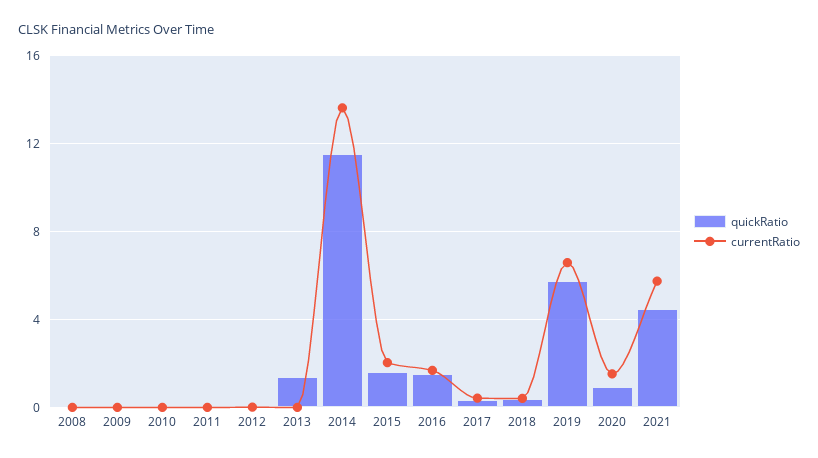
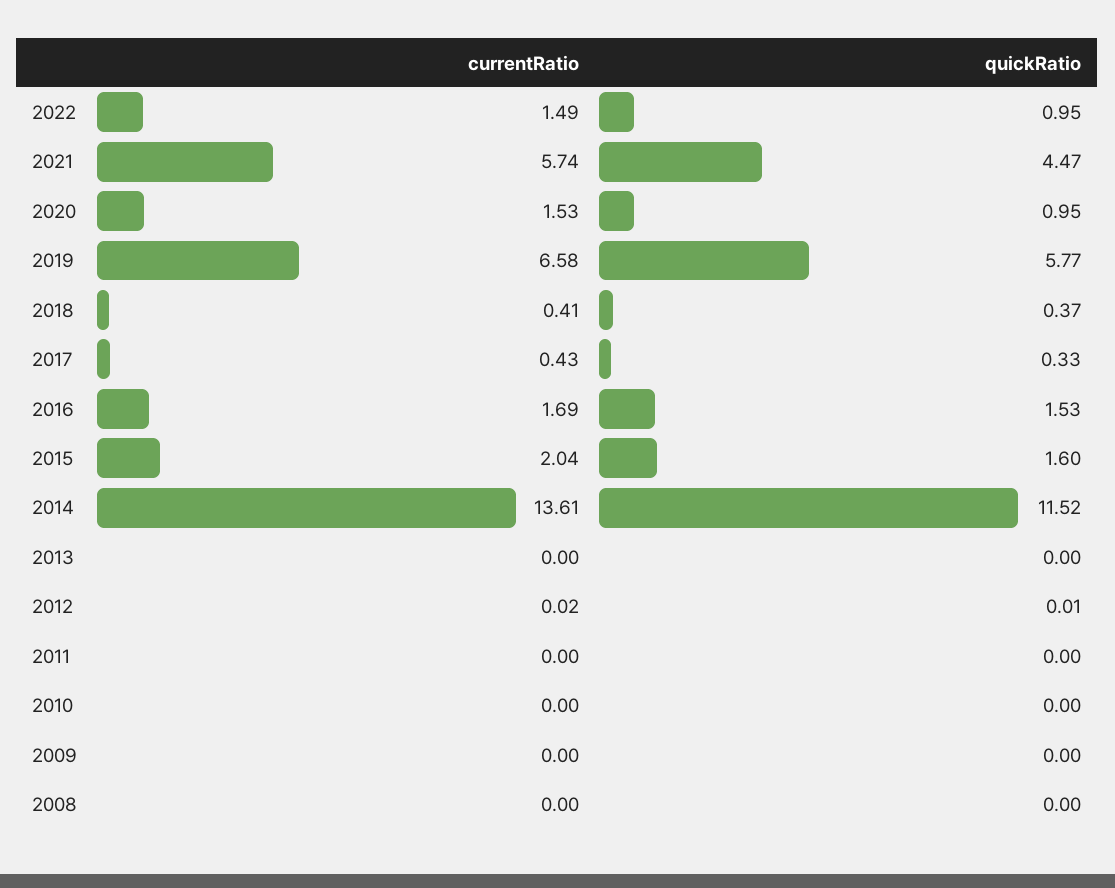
quickRatio, 2013: 1.5 -> 0
currentRatio, 2022: none -> 1.49
quickRatio, 2022: none -> 0.95

